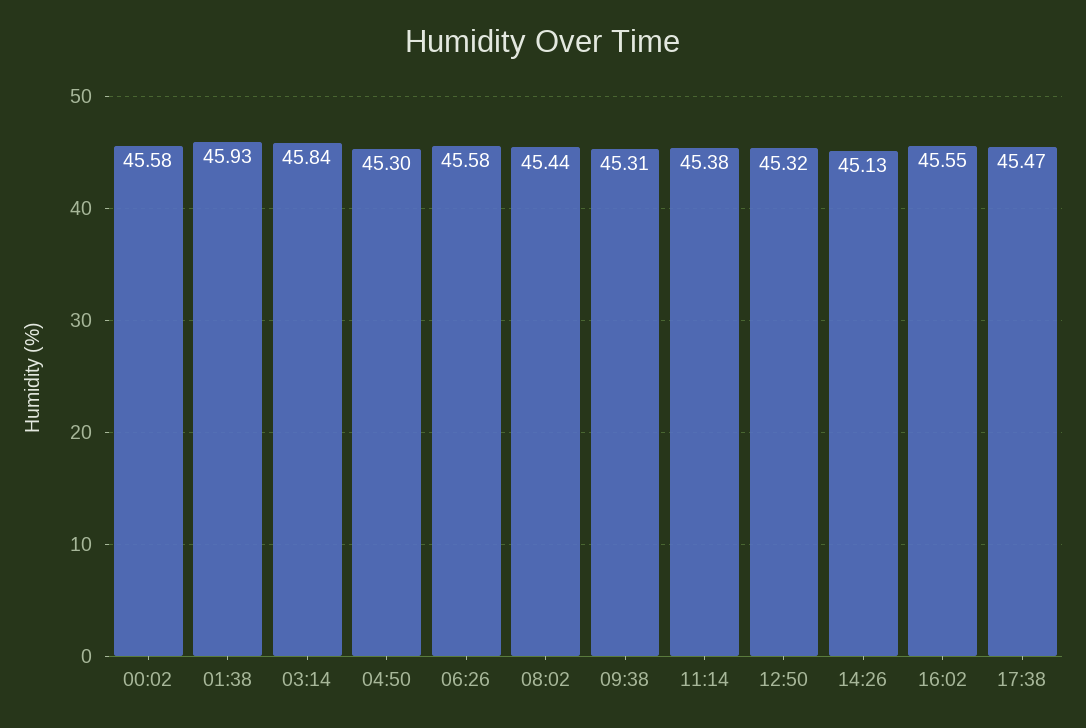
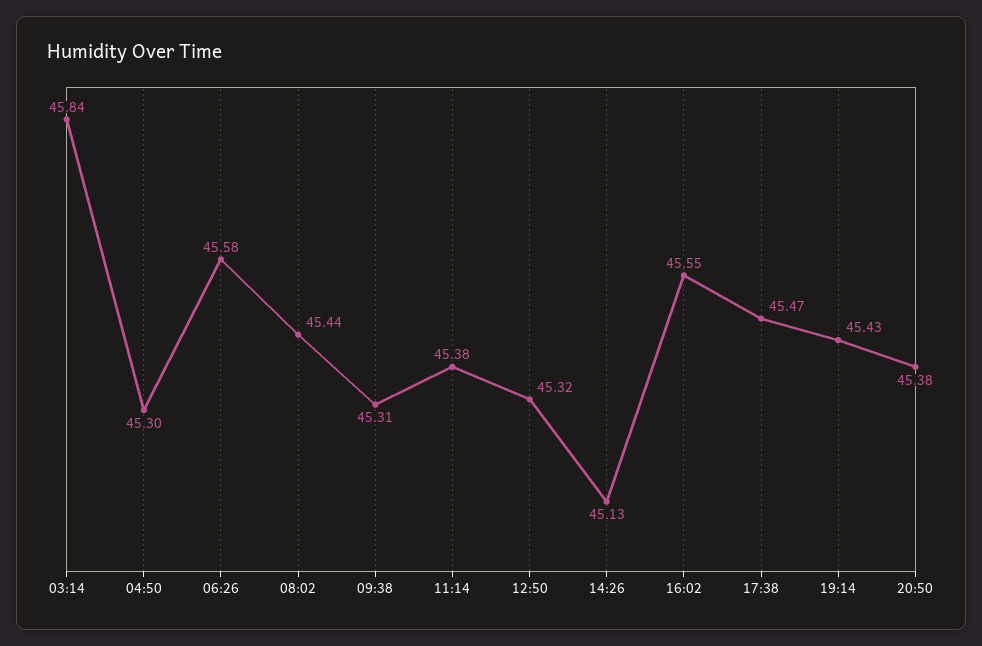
00:02: 45.58 -> none
01:38: 45.93 -> none
19:14: none -> 45.43
20:50: none -> 45.38

